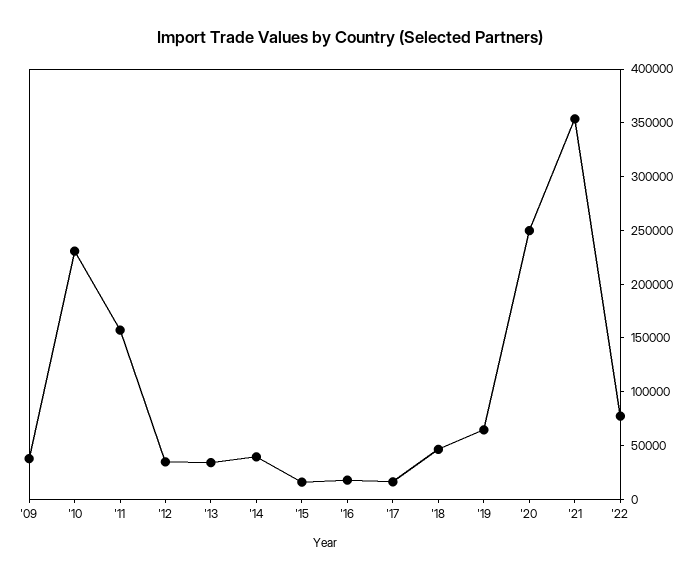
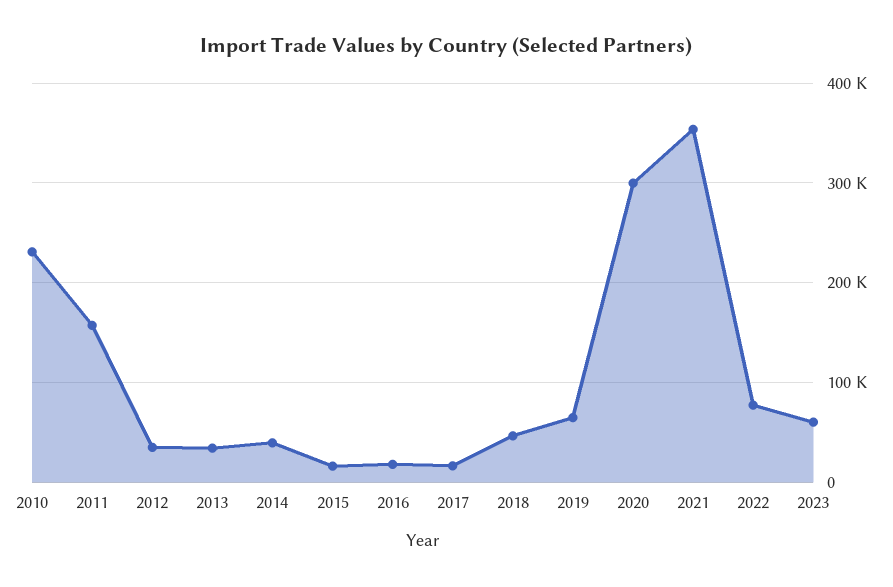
'09: 40000 -> none
'20: 250000 -> 300000
2023: none -> 60000

